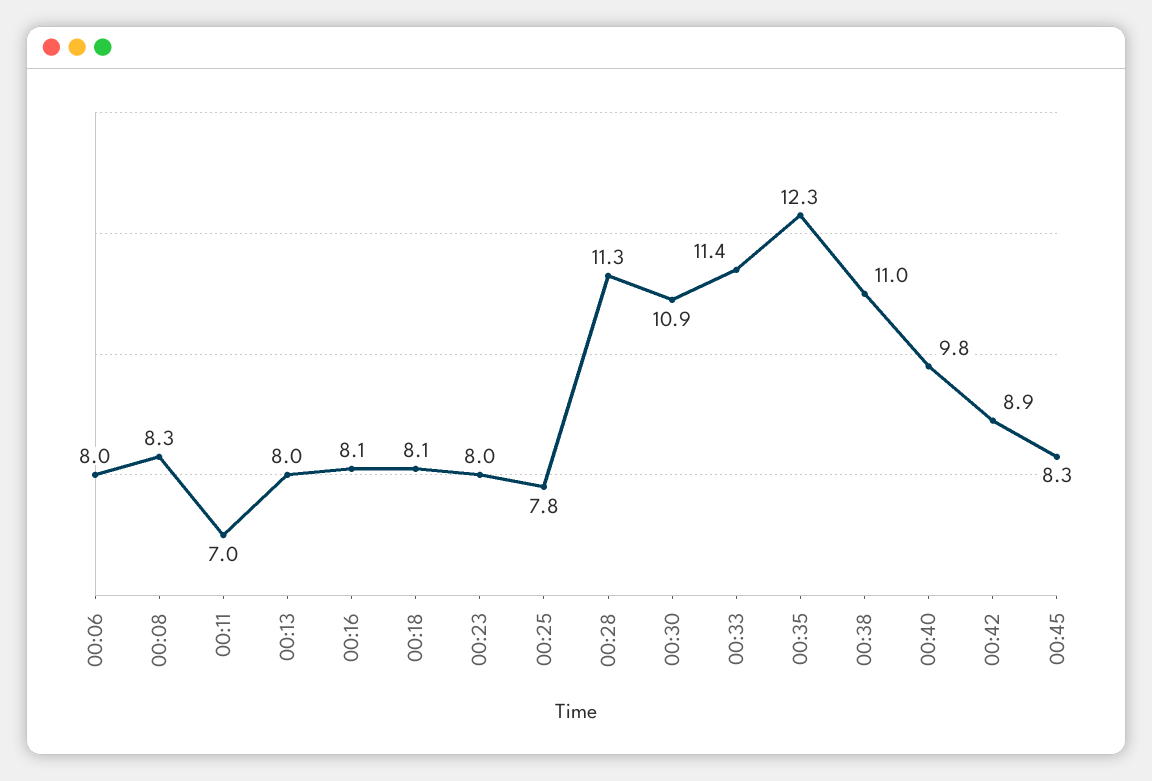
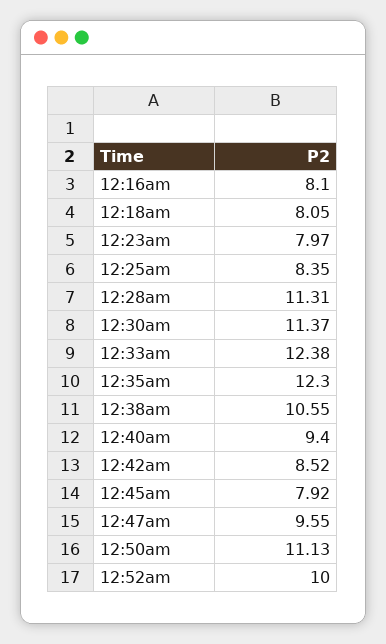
00:06: 8 -> none
00:08: 8.3 -> none
00:11: 7 -> none
00:13: 8 -> none
00:25: 7.8 -> 8.35
00:30: 10.9 -> 11.37
00:33: 11.4 -> 12.38
00:38: 11 -> 10.55
00:40: 9.8 -> 9.4
00:42: 8.9 -> 8.52
00:45: 8.3 -> 7.92
12:47am: none -> 9.55
12:50am: none -> 11.13
12:52am: none -> 10

